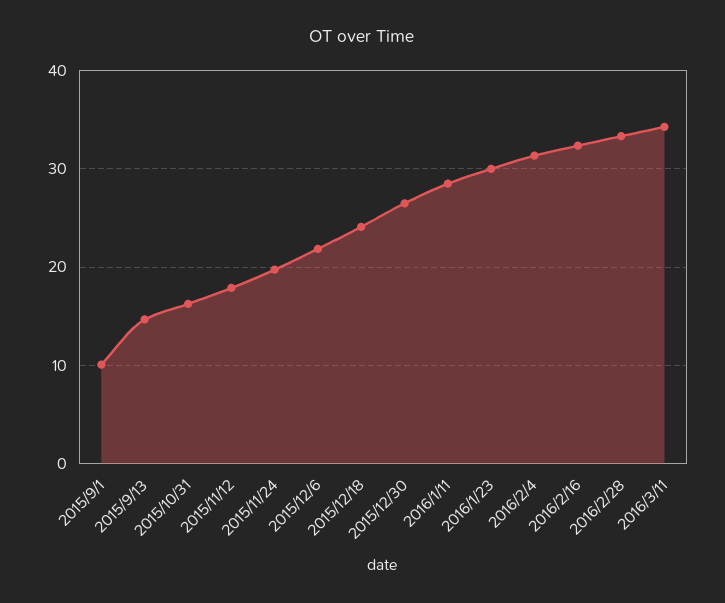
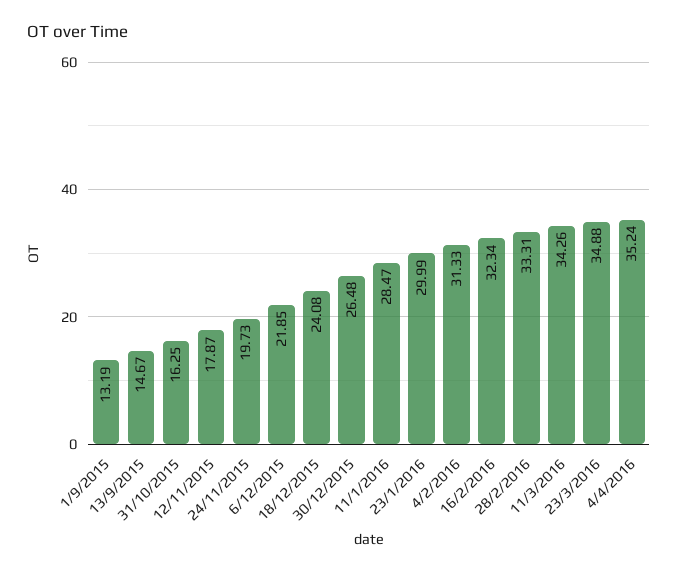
2015/9/1: 10 -> 13.19
23/3/2016: none -> 34.88
4/4/2016: none -> 35.24

